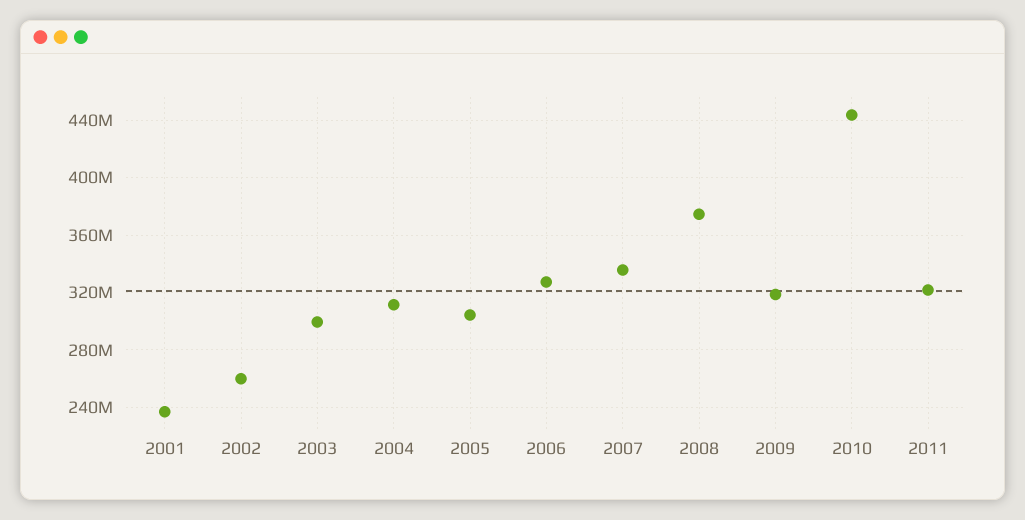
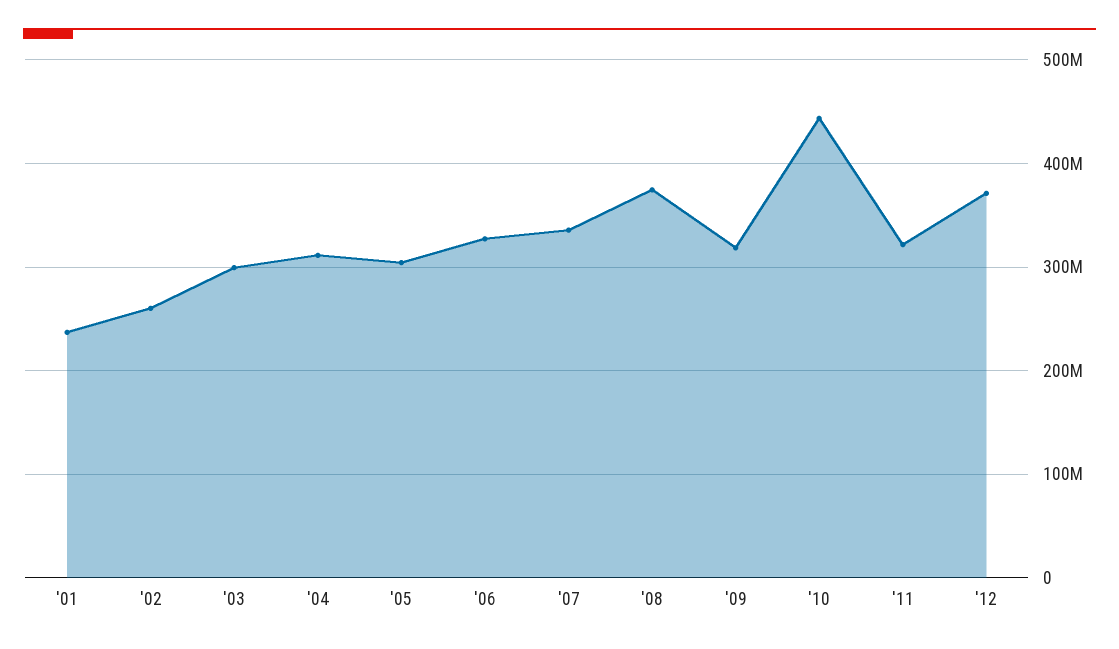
'12: none -> 370000000

